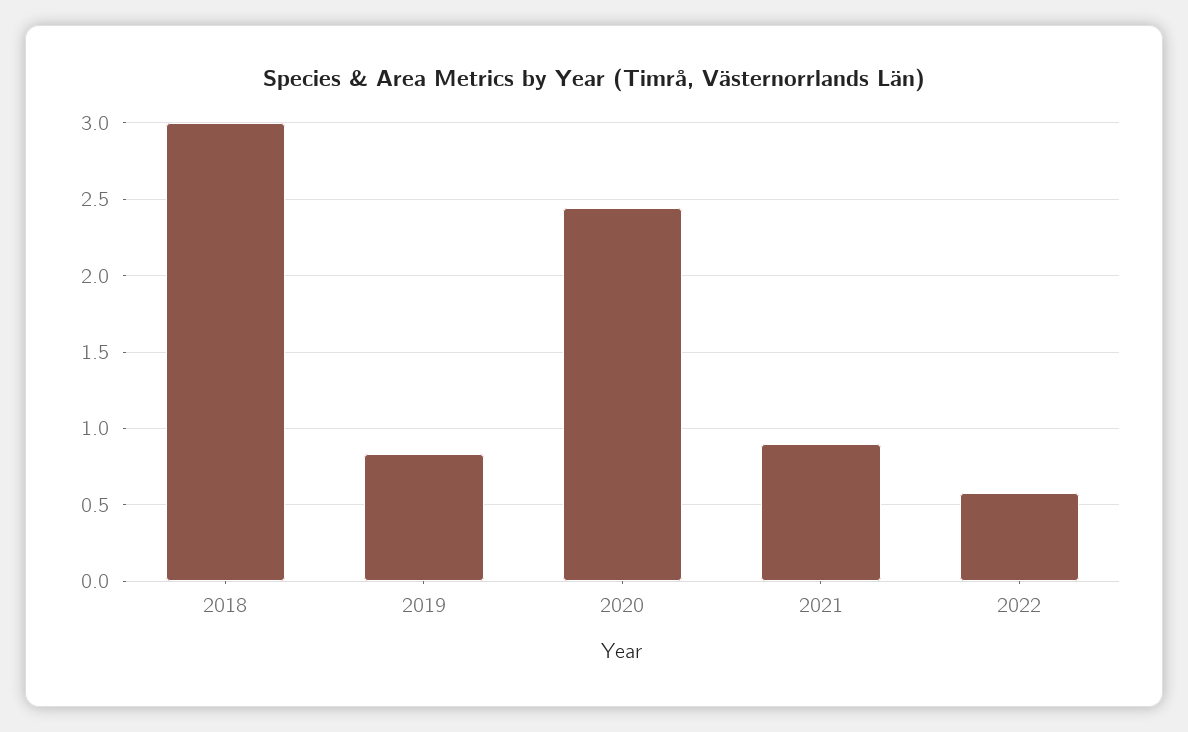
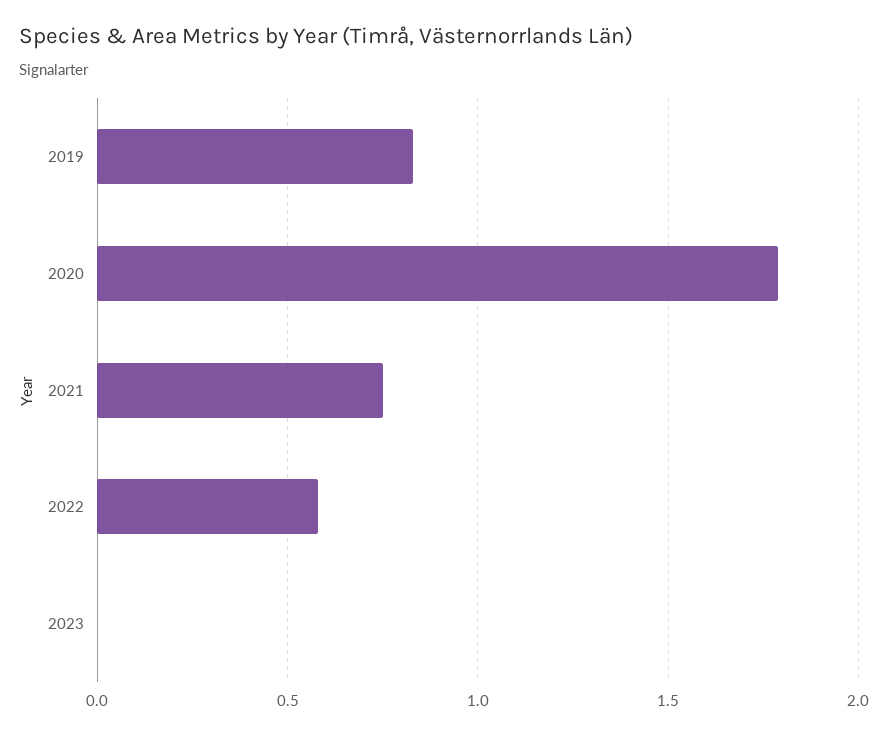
2018: 3 -> none
2020: 2.45 -> 1.8
2021: 0.9 -> 0.75
2023: none -> 0

